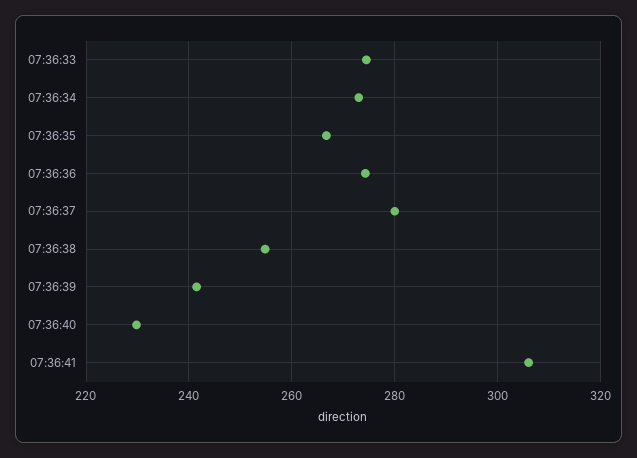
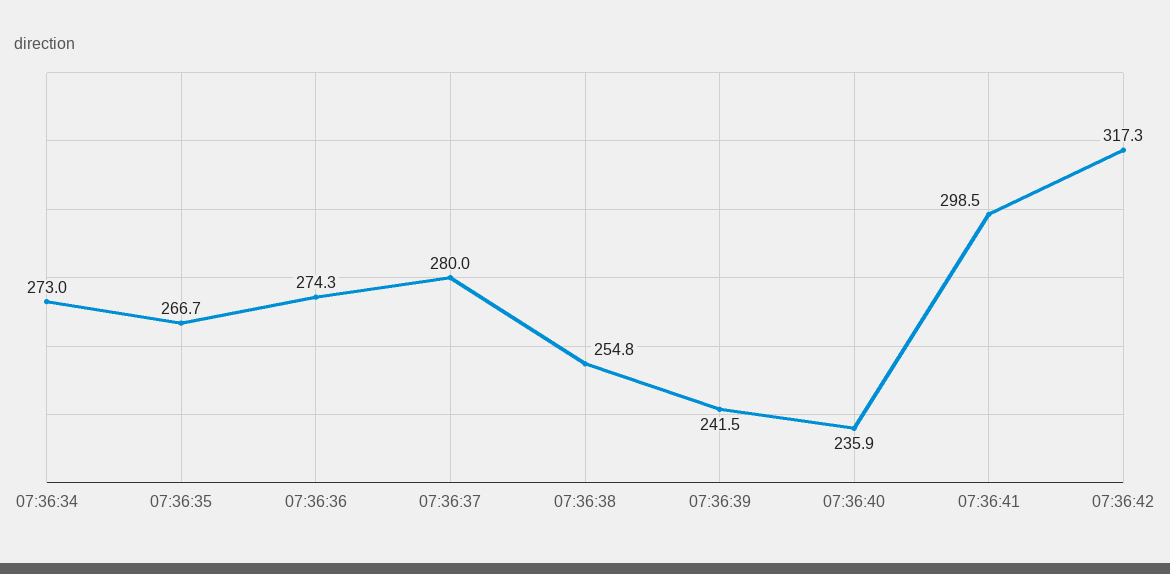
07:36:33: 274 -> none
07:36:40: 230 -> 235.9
07:36:41: 306 -> 298.5
07:36:42: none -> 317.3

